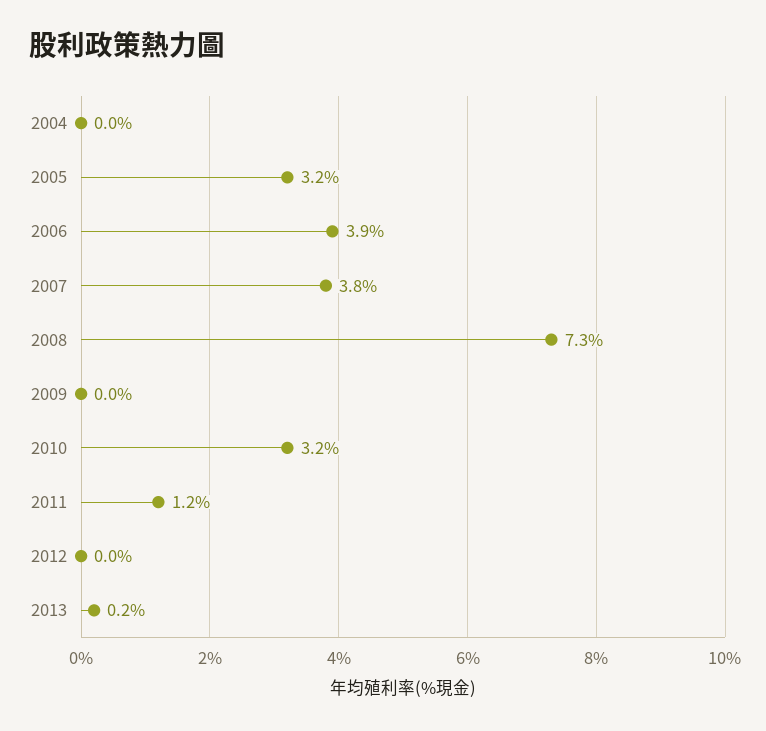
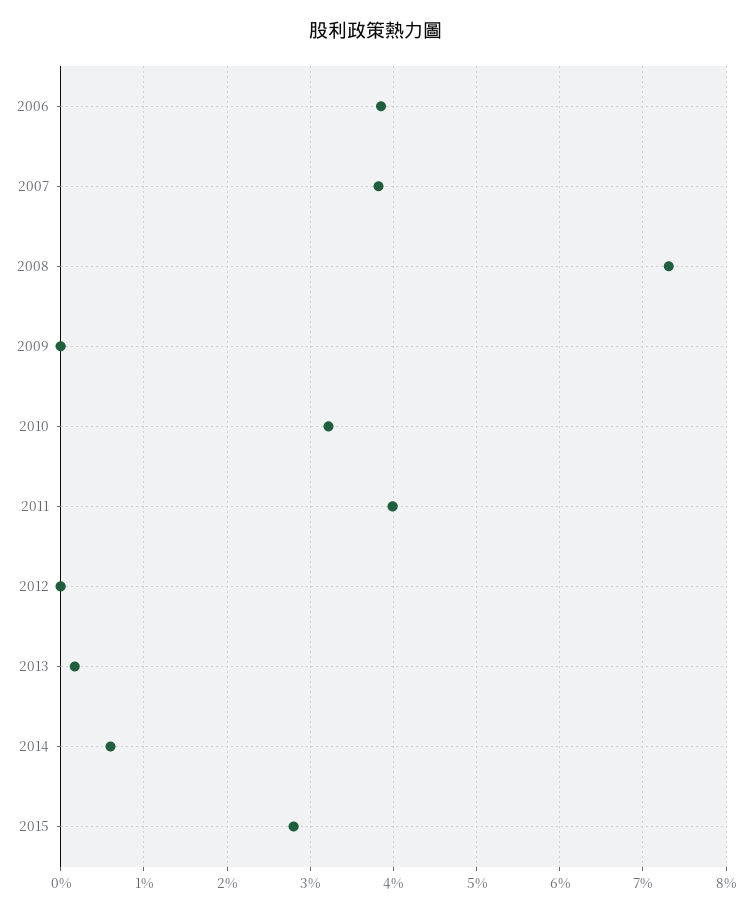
2004: 0 -> none
2005: 3.2 -> none
2011: 1.2 -> 4
2014: none -> 0.6
2015: none -> 2.8

